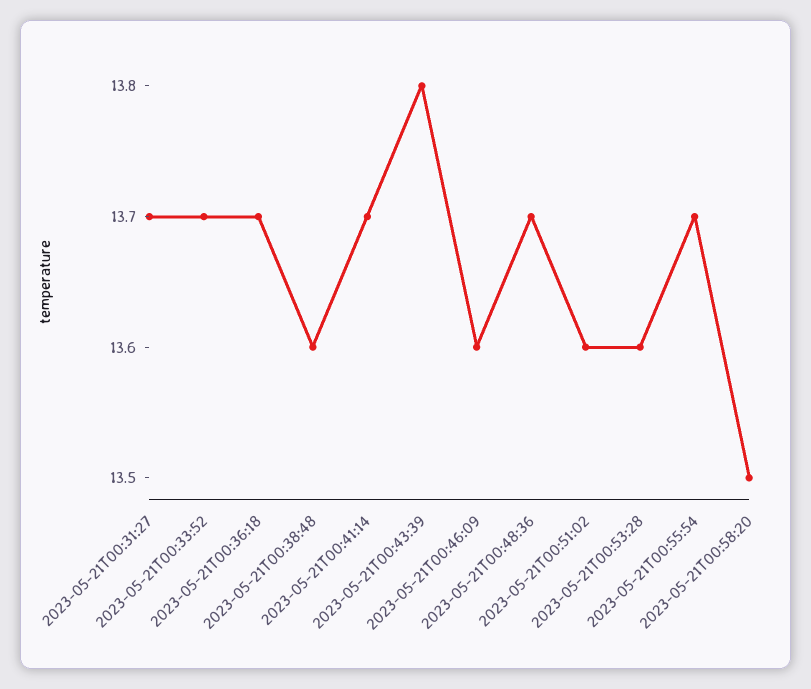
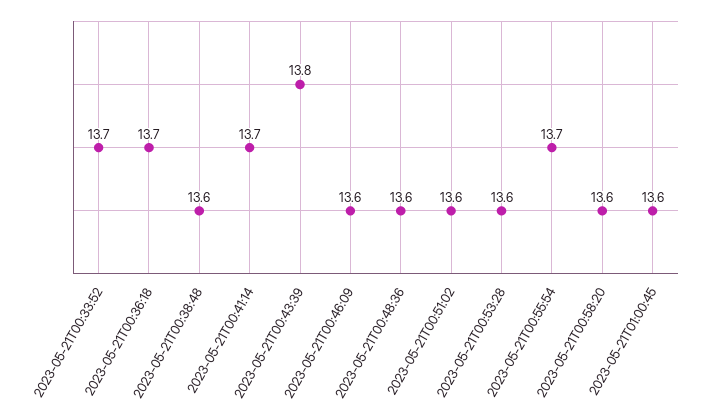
2023-05-21T00:31:27: 13.7 -> none
2023-05-21T00:48:36: 13.7 -> 13.6
2023-05-21T00:58:20: 13.5 -> 13.6
2023-05-21T01:00:45: none -> 13.6

